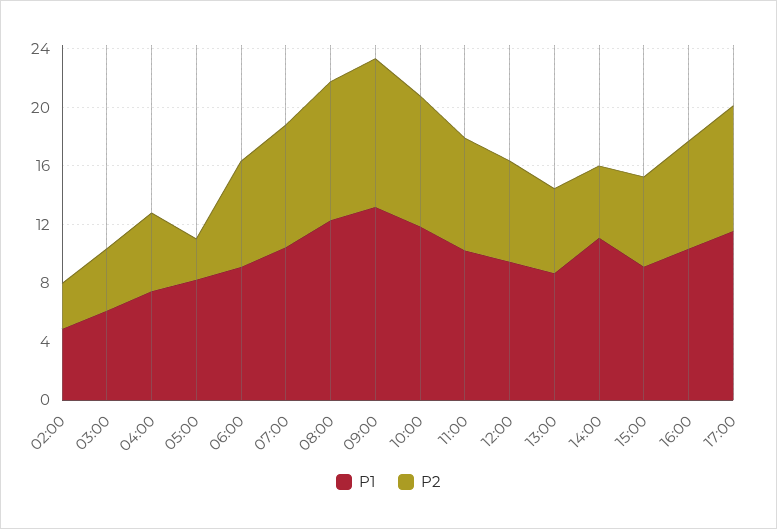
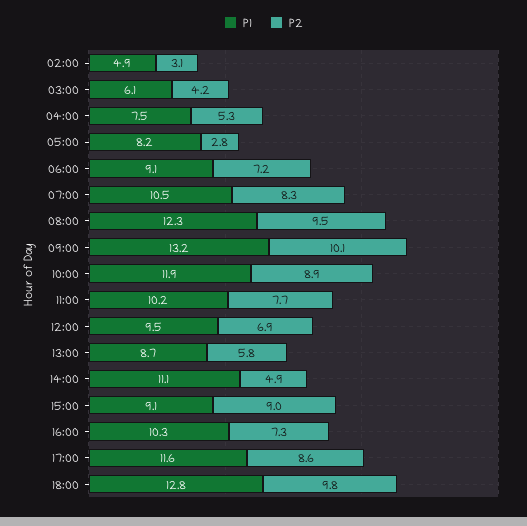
P2, 15:00: 6 -> 9
P1, 18:00: none -> 12.8
P2, 18:00: none -> 9.8

